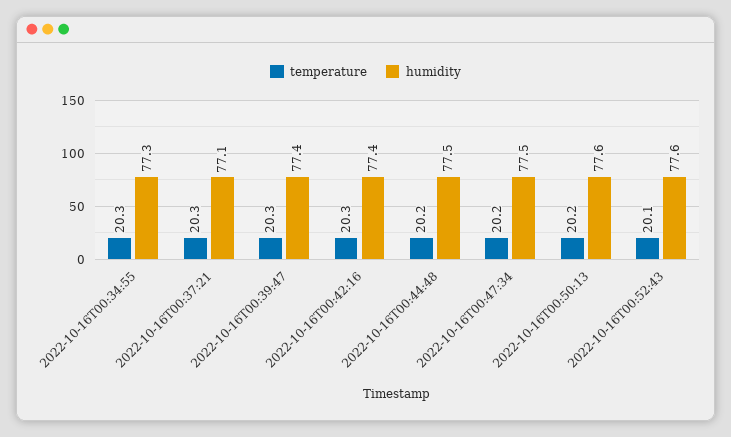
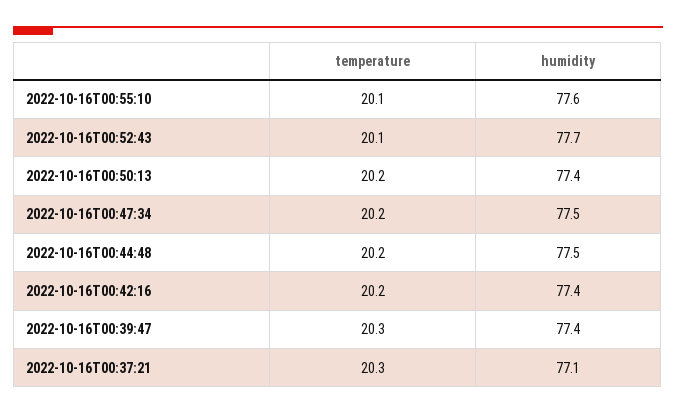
temperature, 2022-10-16T00:34:55: 20.3 -> none
humidity, 2022-10-16T00:34:55: 77.3 -> none
temperature, 2022-10-16T00:42:16: 20.3 -> 20.2
humidity, 2022-10-16T00:50:13: 77.6 -> 77.4
humidity, 2022-10-16T00:52:43: 77.6 -> 77.7
temperature, 2022-10-16T00:55:10: none -> 20.1
humidity, 2022-10-16T00:55:10: none -> 77.6

